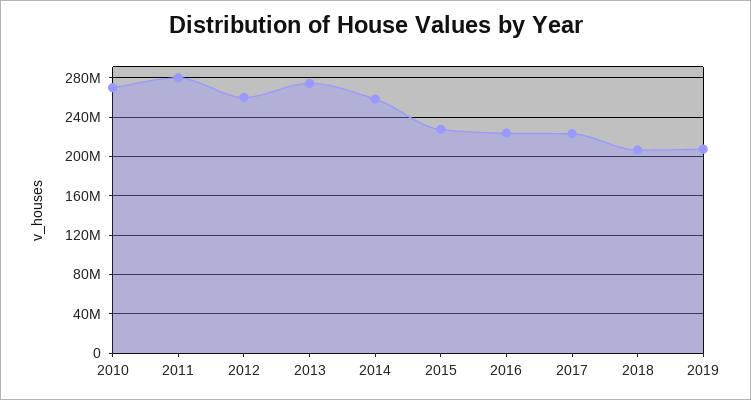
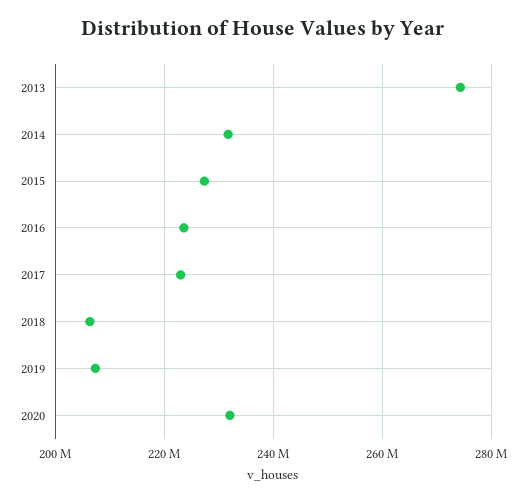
2010: 270000000 -> none
2011: 280000000 -> none
2012: 260000000 -> none
2014: 260000000 -> 232000000
2020: none -> 232000000

